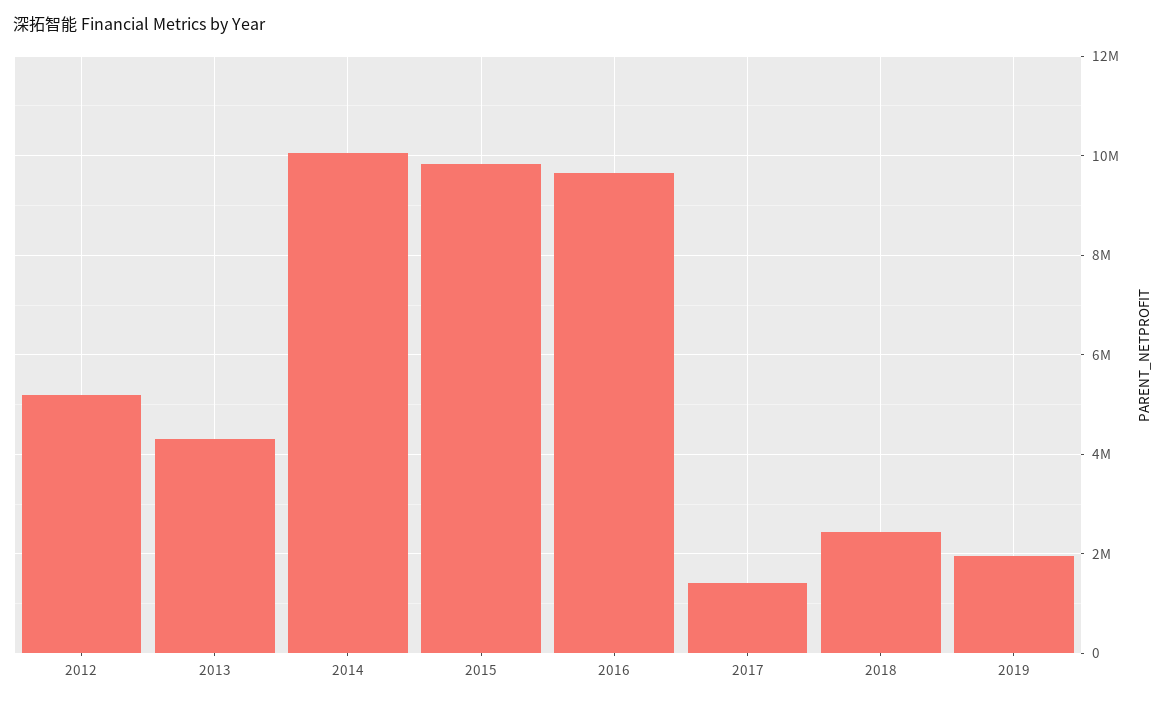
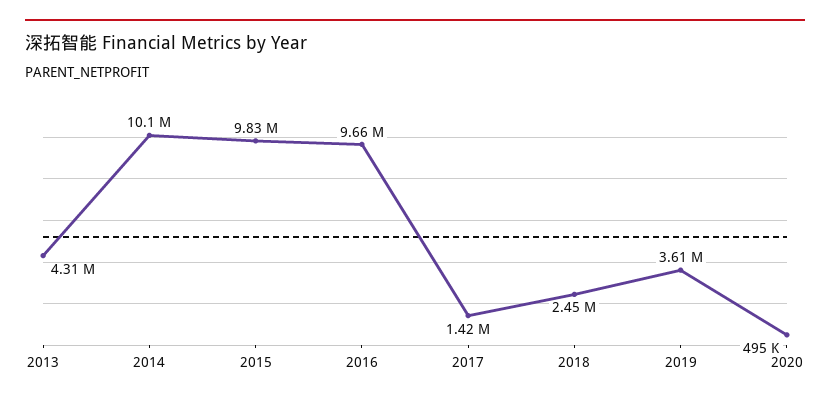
2012: 5200000 -> none
2019: 2000000 -> 3610000
2020: none -> 495000

